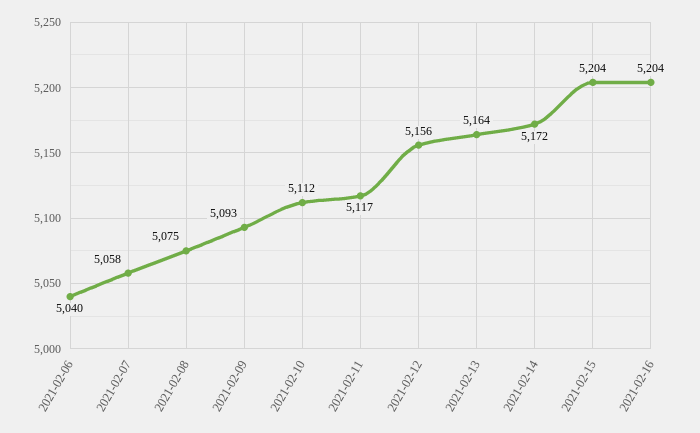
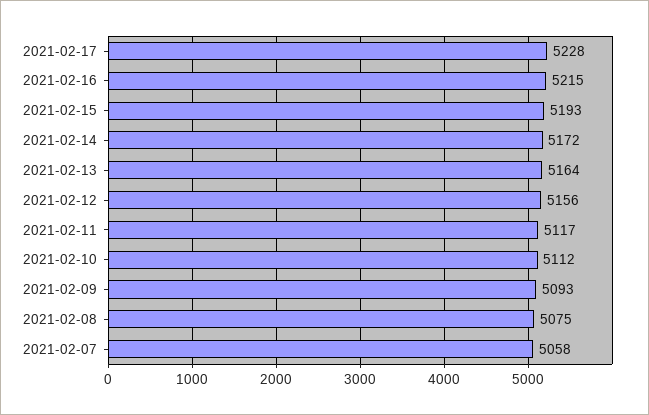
2021-02-06: 5040 -> none
2021-02-15: 5204 -> 5193
2021-02-16: 5204 -> 5215
2021-02-17: none -> 5228

